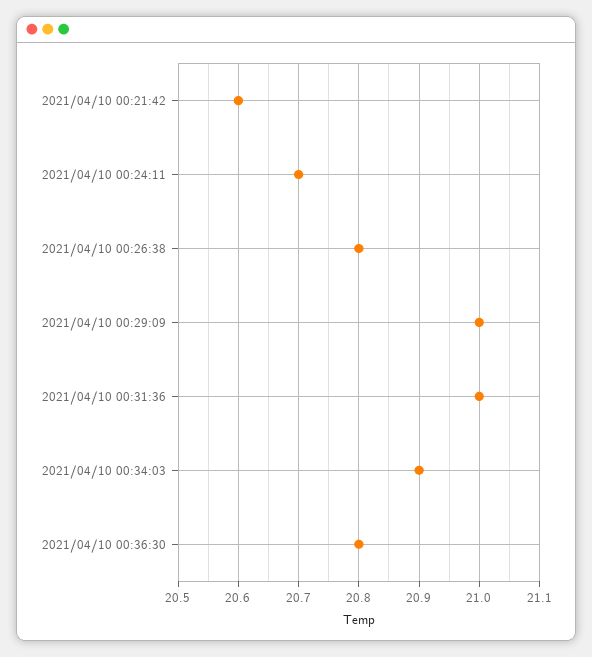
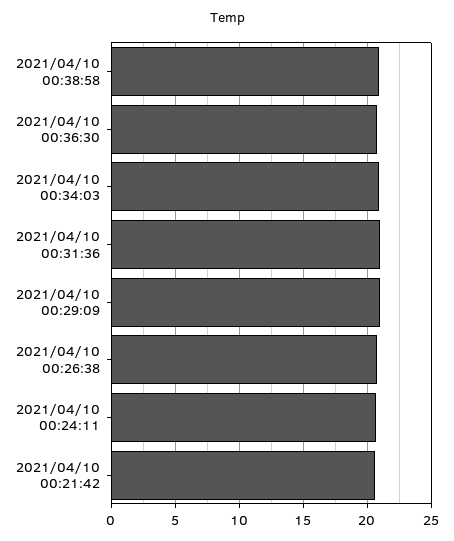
2021/04/10 00:38:58: none -> 21

